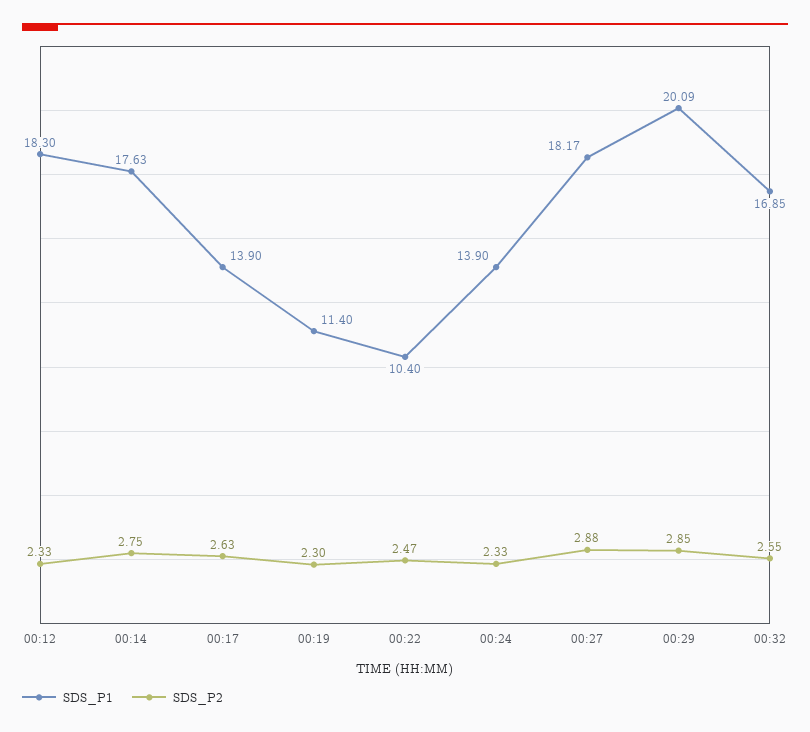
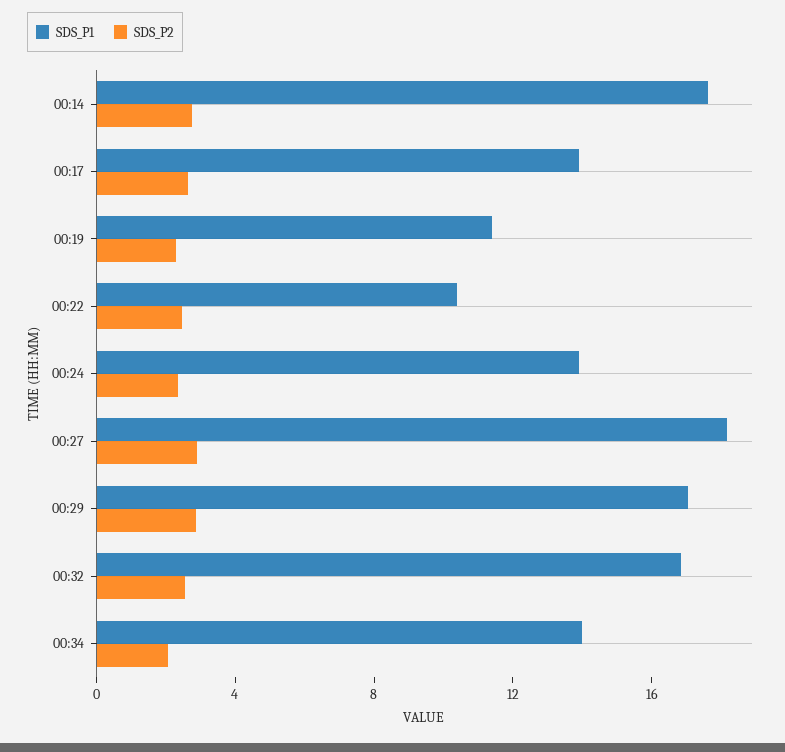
SDS_P1, 00:12: 18.3 -> none
SDS_P2, 00:12: 2.33 -> none
SDS_P1, 00:29: 20.09 -> 17
SDS_P1, 00:34: none -> 14
SDS_P2, 00:34: none -> 2

